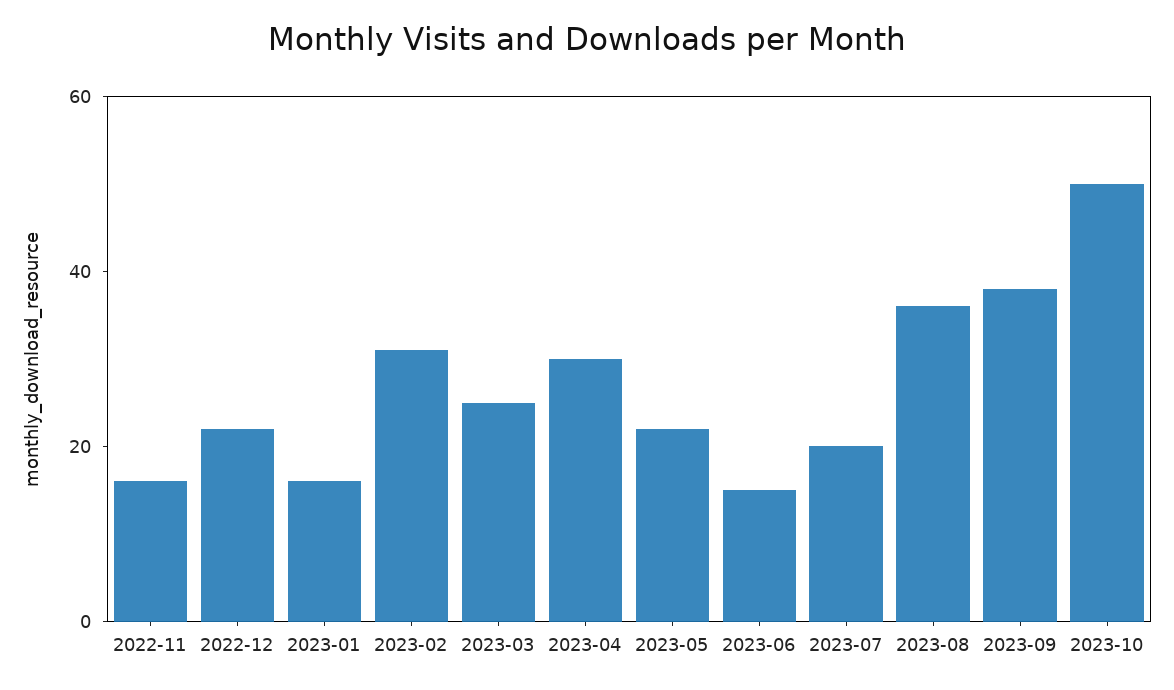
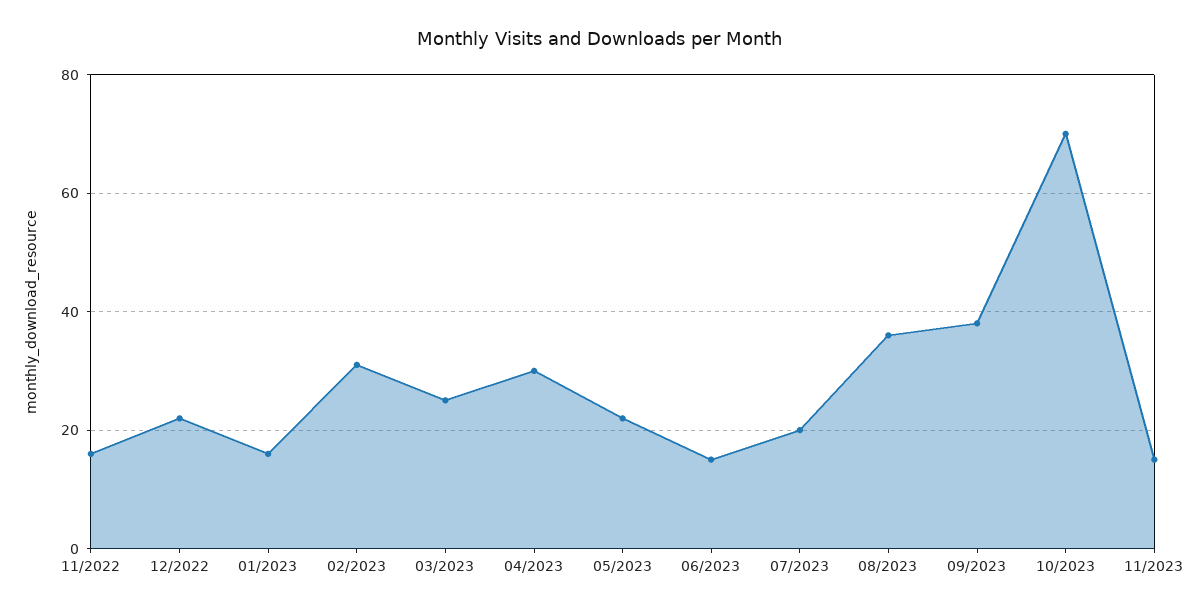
2023-10: 50 -> 70
11/2023: none -> 15

